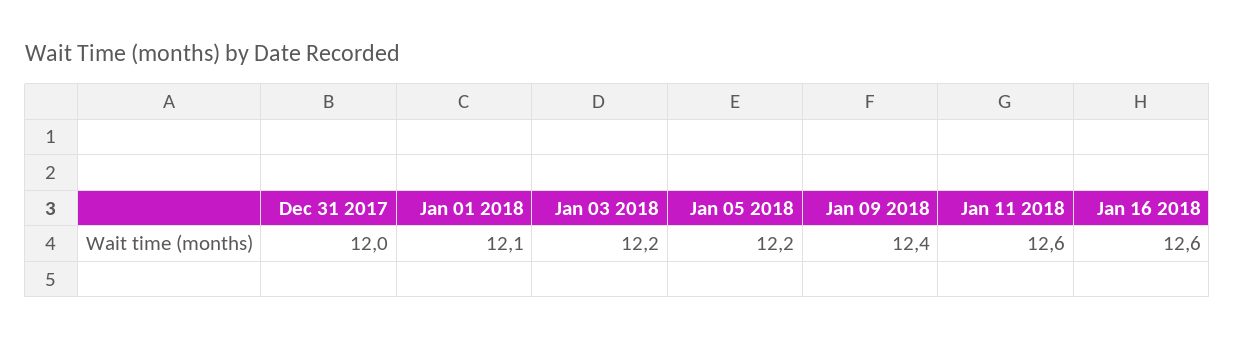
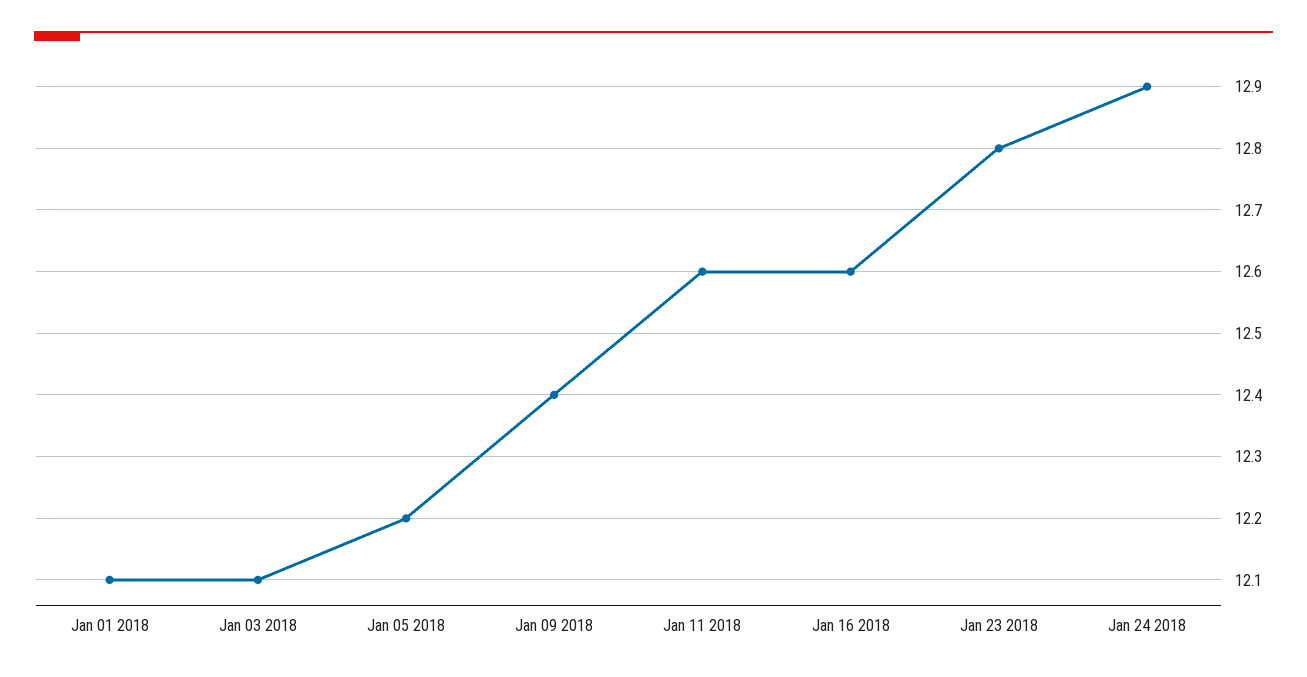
Dec 31 2017: 12 -> none
Jan 03 2018: 12.2 -> 12.1
Jan 23 2018: none -> 12.8
Jan 24 2018: none -> 12.9

